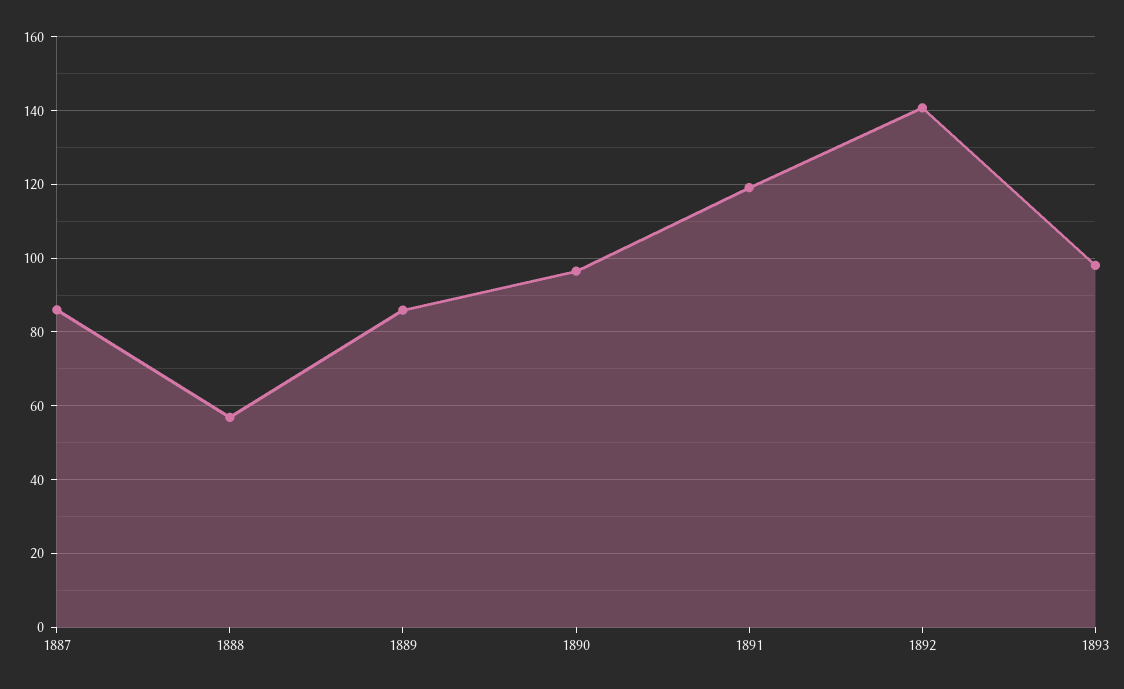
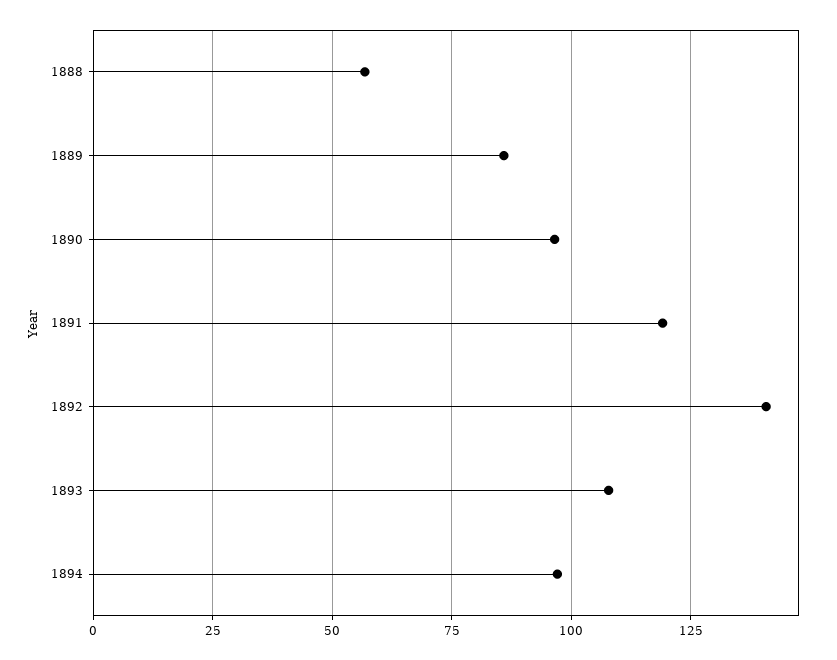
1887: 86 -> none
1893: 98 -> 107.5
1894: none -> 97.5

